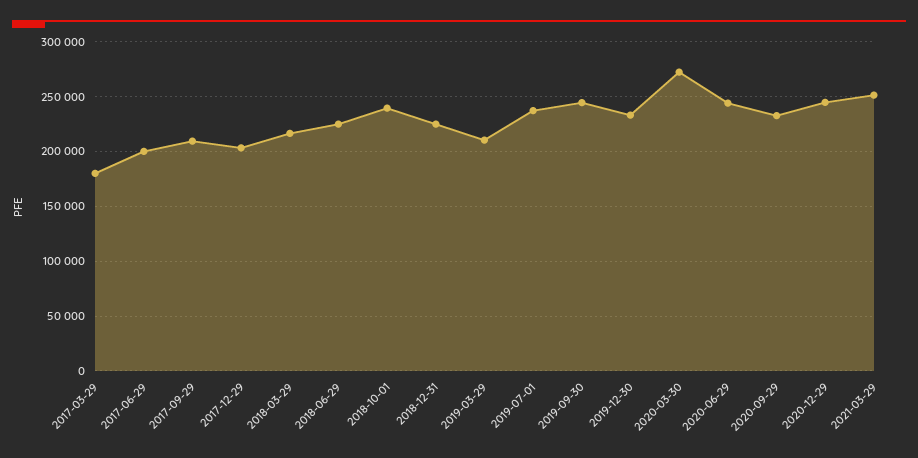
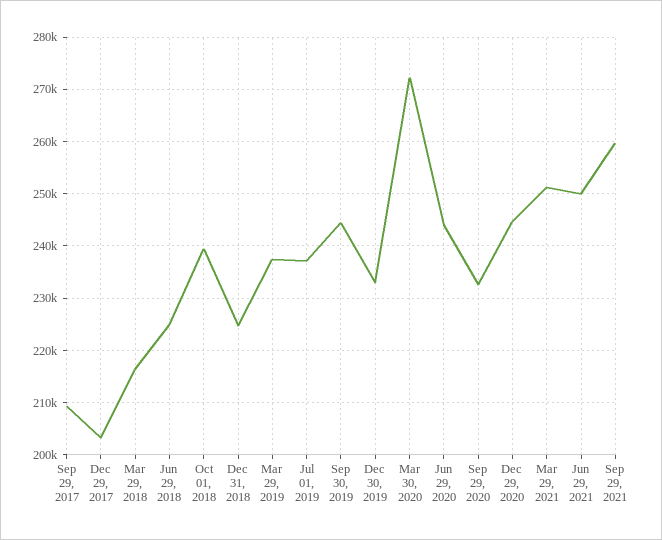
2017-03-29: 180000 -> none
2017-06-29: 200000 -> none
2019-03-29: 210000 -> 238000
Jun 29, 2021: none -> 250000
Sep 29, 2021: none -> 260000

